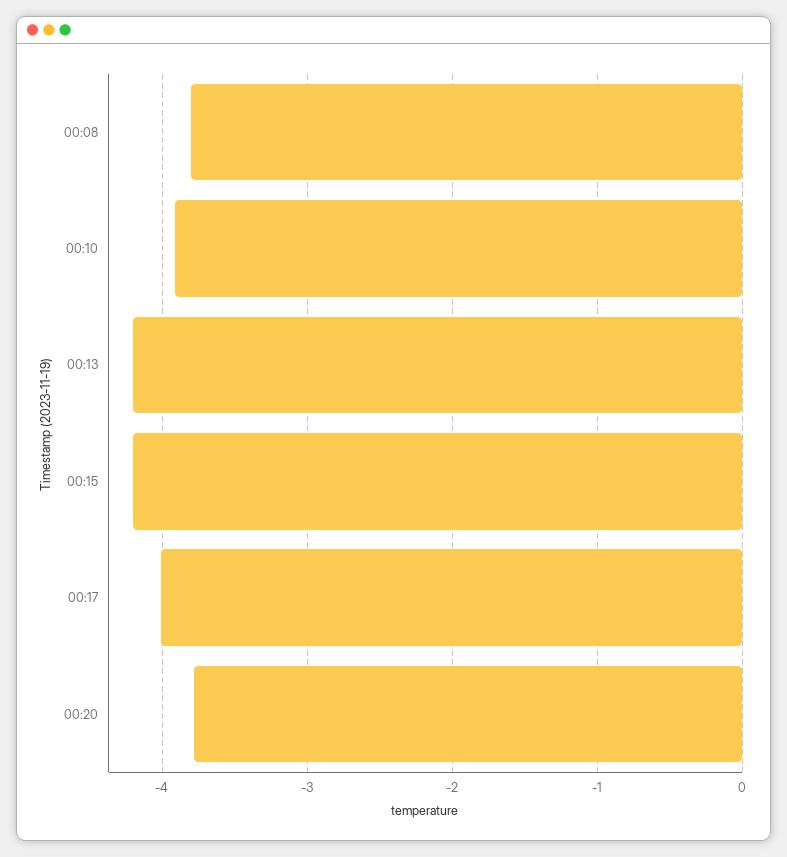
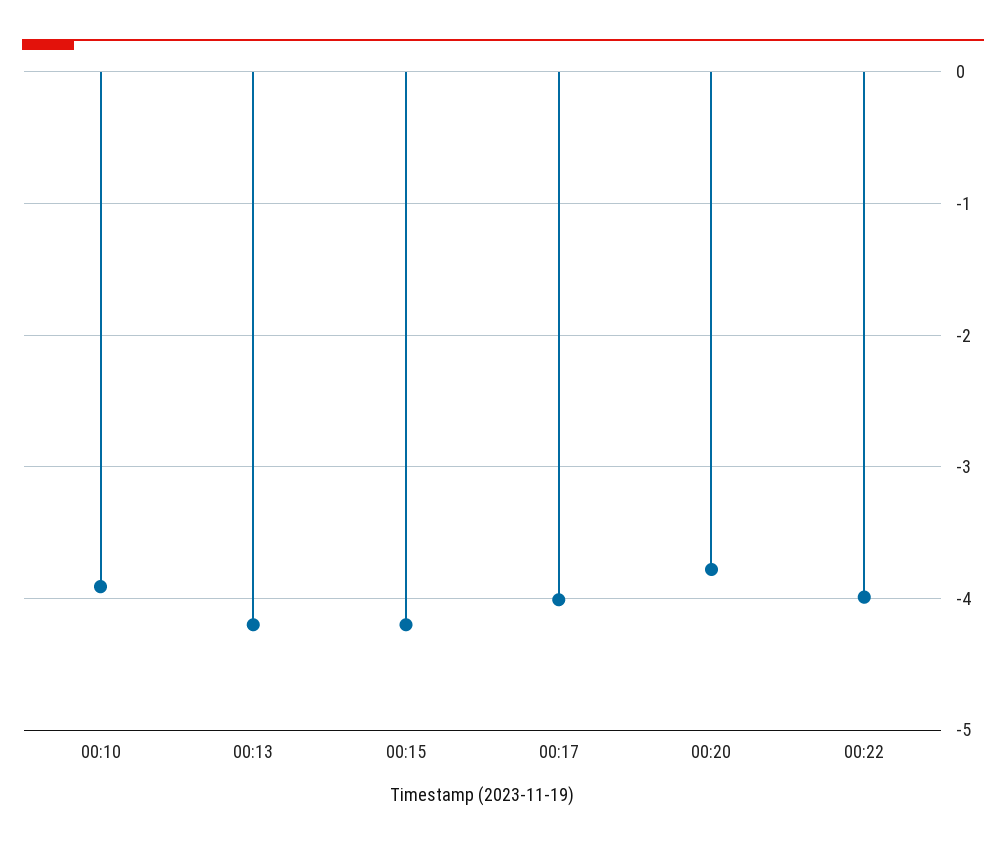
00:08: -3.8 -> none
00:22: none -> -4

